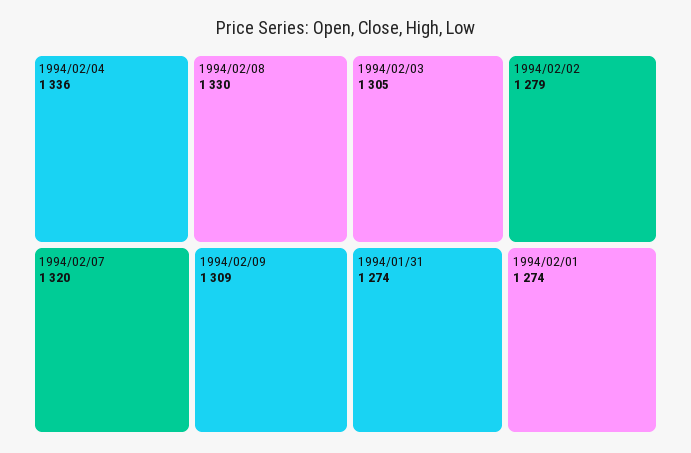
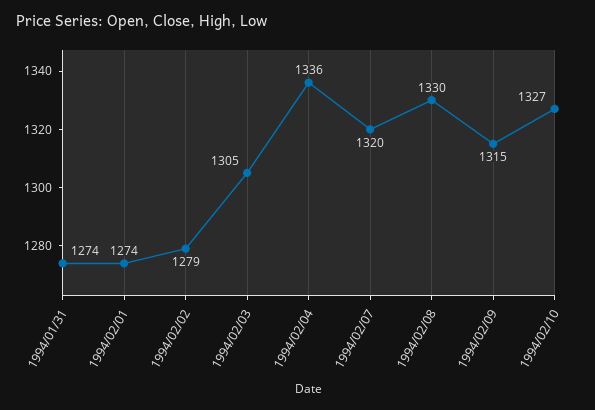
1994/02/09: 1309 -> 1315
1994/02/10: none -> 1327

